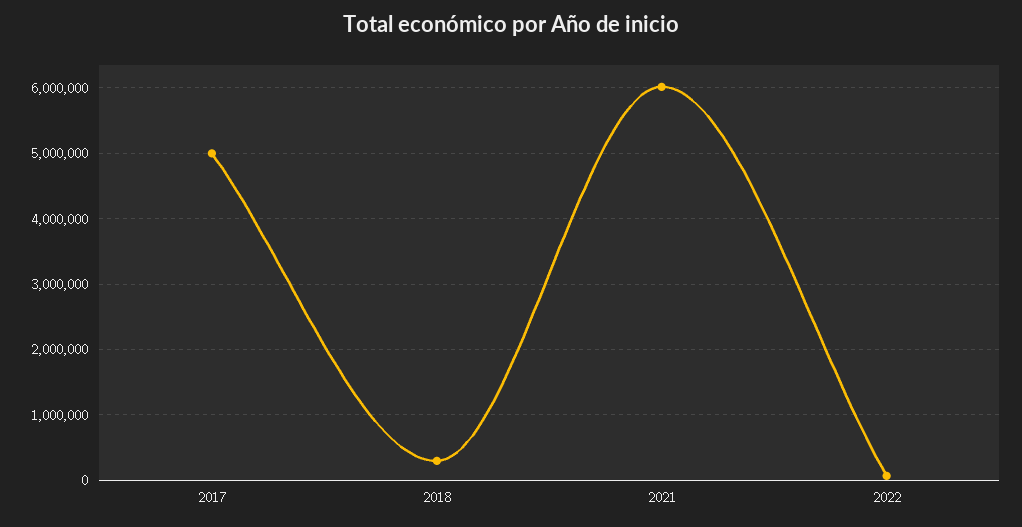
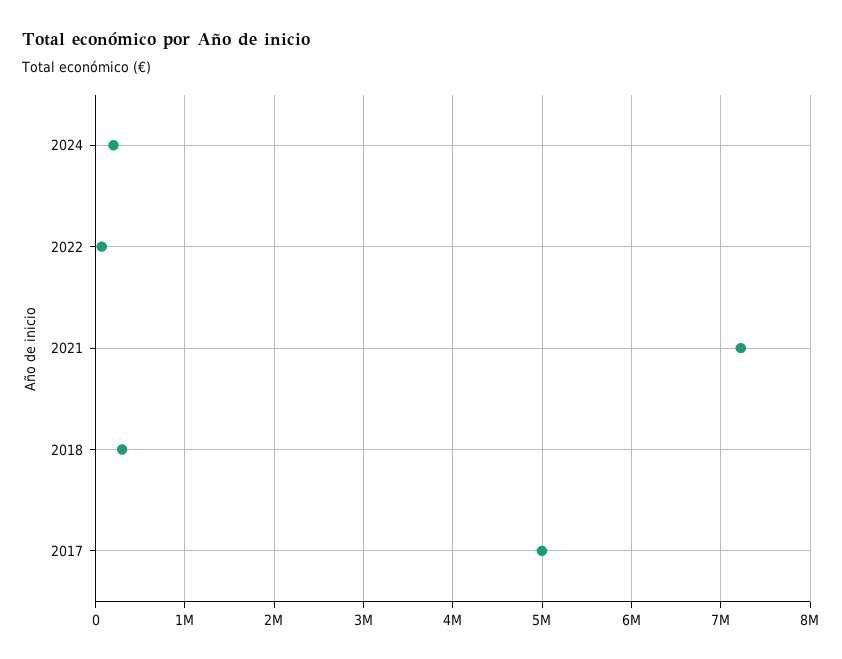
2021: 6000000 -> 7200000
2024: none -> 200000

